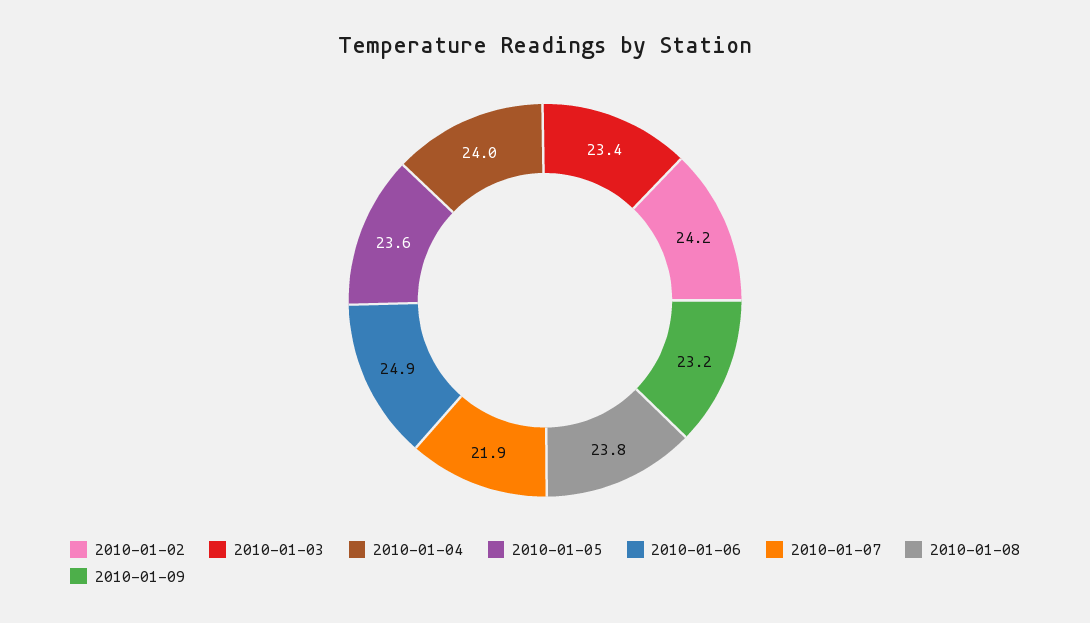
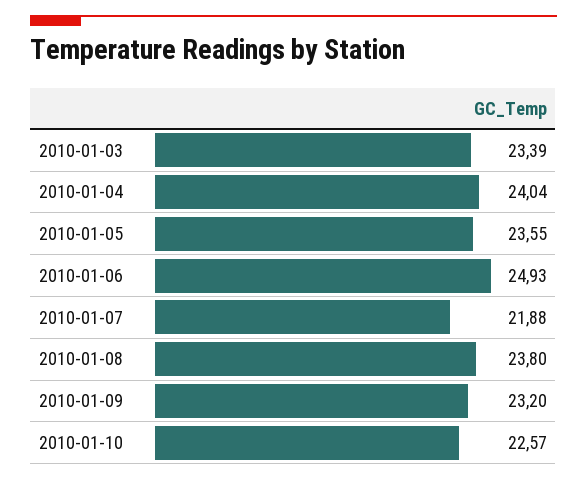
2010-01-02: 24.2 -> none
2010-01-10: none -> 22.57

